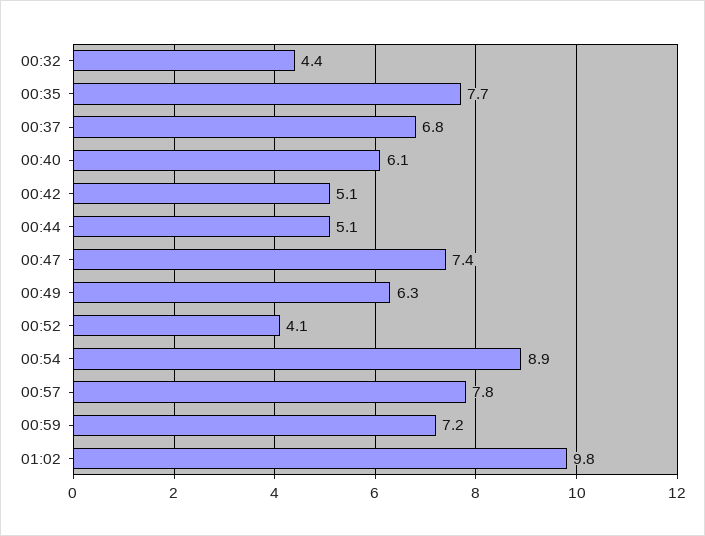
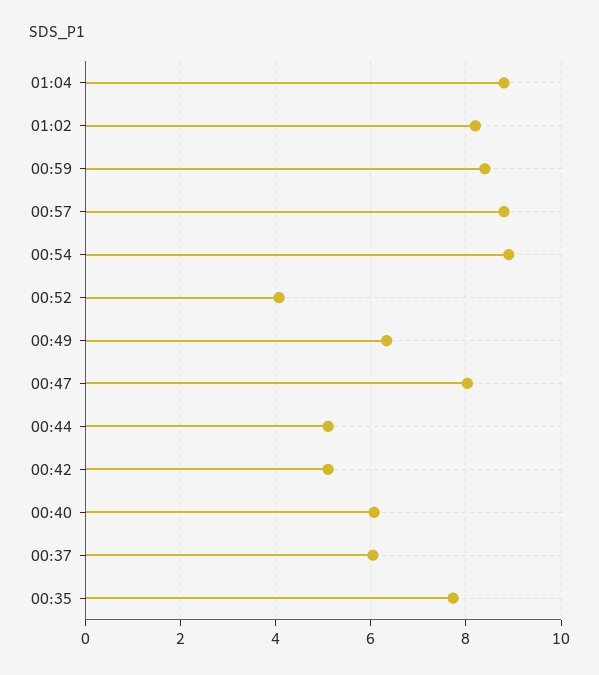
00:32: 4.4 -> none
00:37: 6.8 -> 6
00:47: 7.4 -> 8
00:57: 7.8 -> 8.8
00:59: 7.2 -> 8.4
01:02: 9.8 -> 8.2
01:04: none -> 8.8

